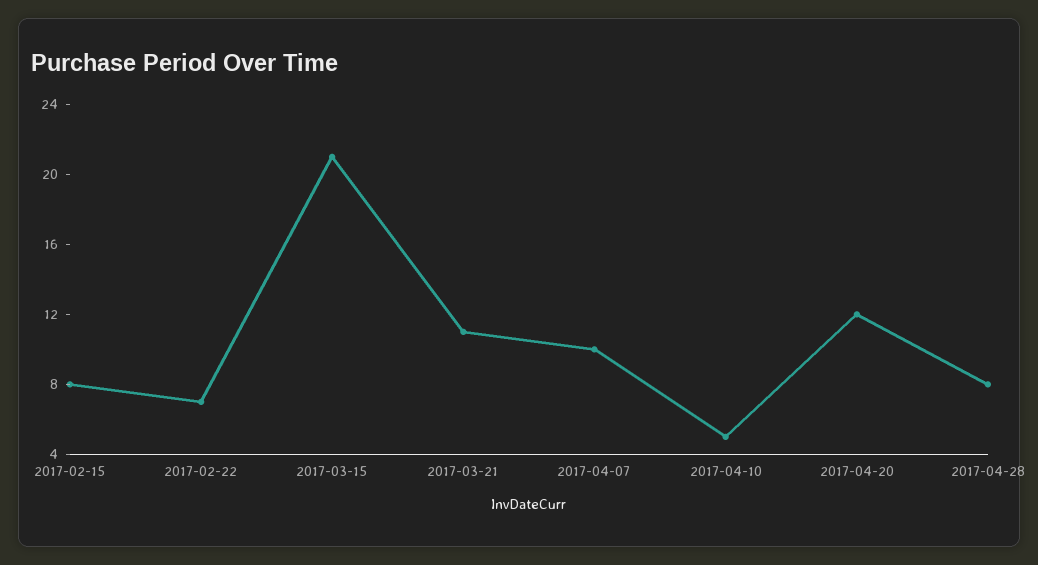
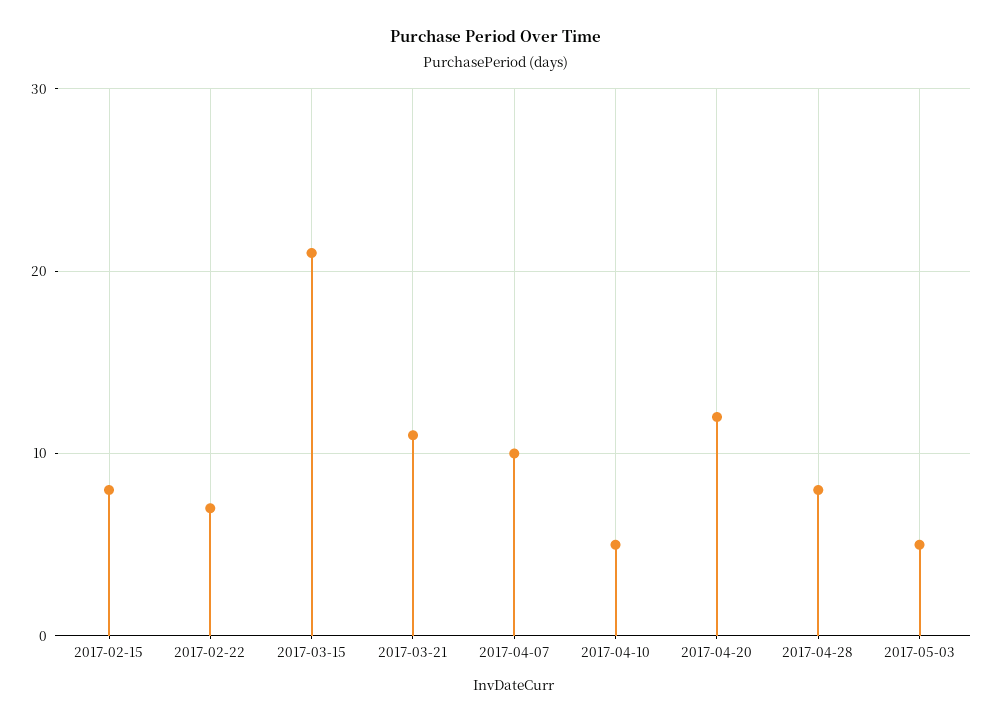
2017-05-03: none -> 5

